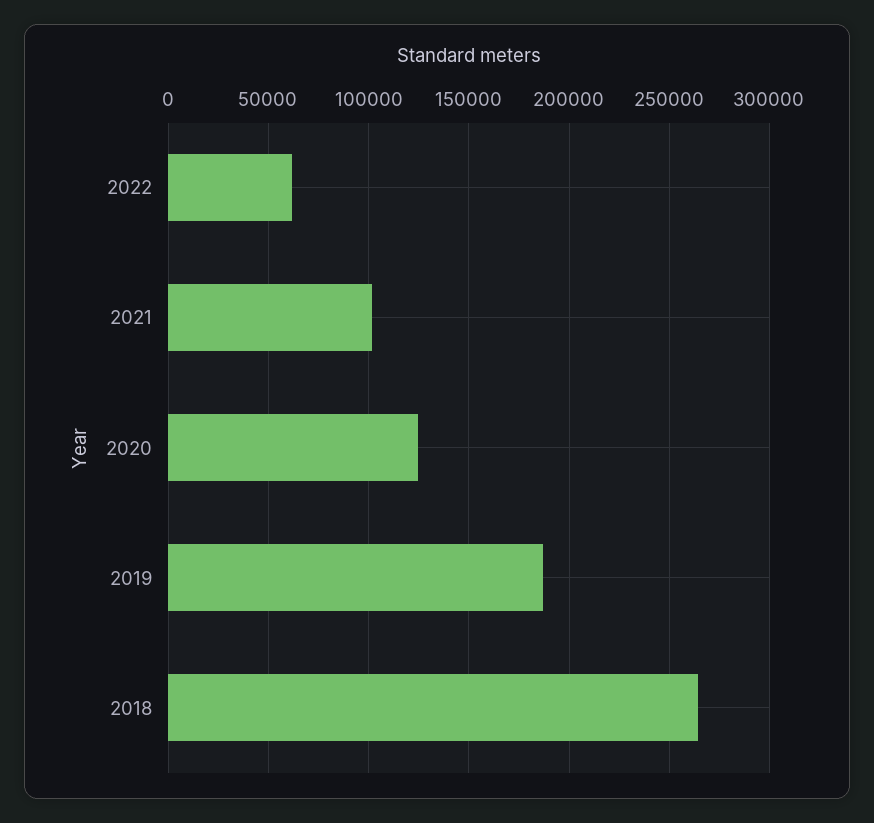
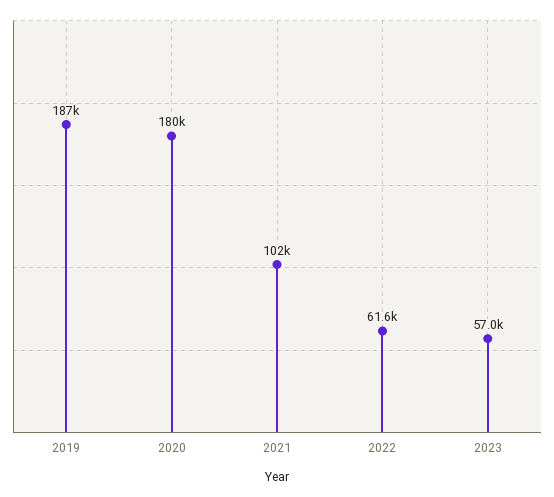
2020: 125000 -> 180000
2018: 265000 -> none
2023: none -> 57000

